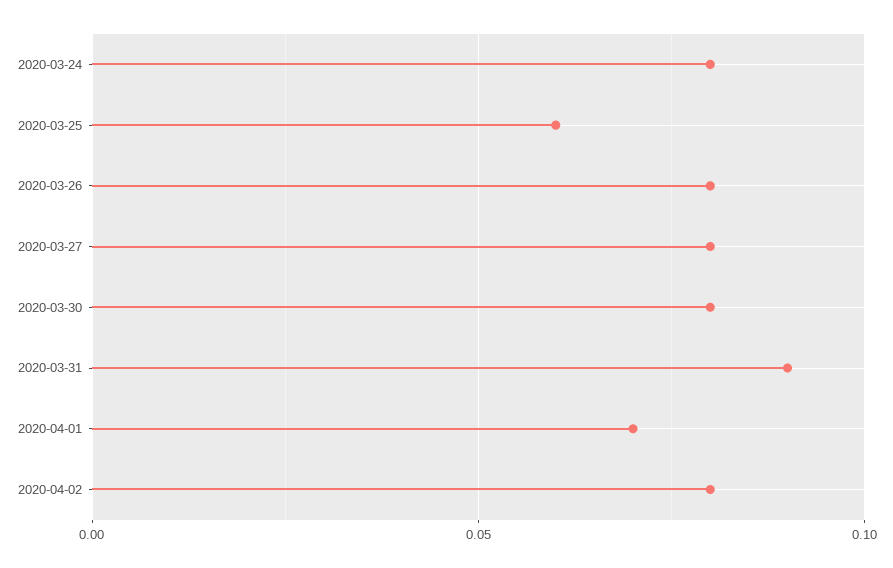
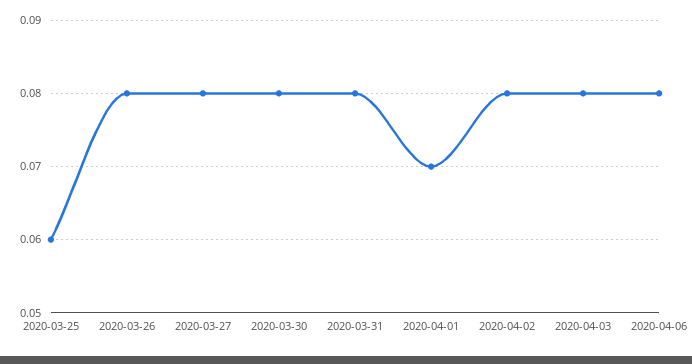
2020-03-24: 0.08 -> none
2020-03-31: 0.09 -> 0.08
2020-04-03: none -> 0.08
2020-04-06: none -> 0.08

